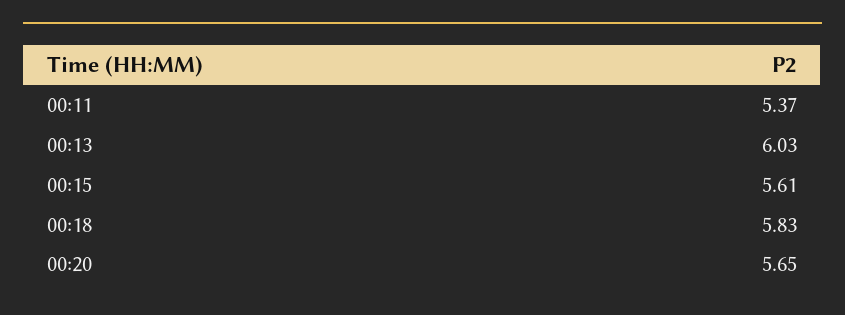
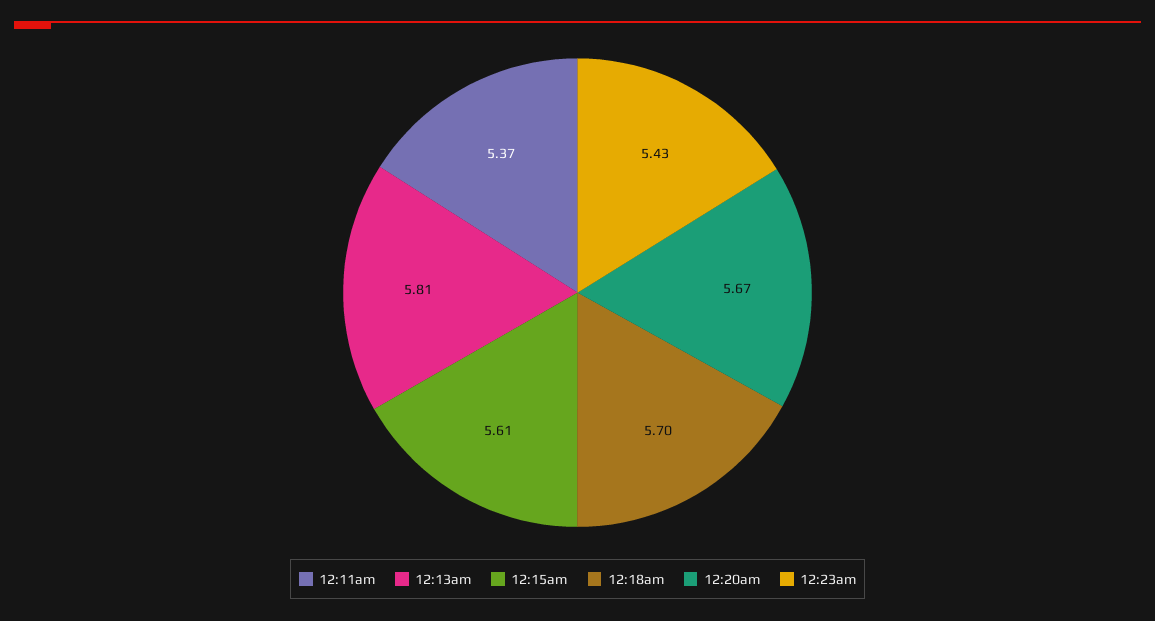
00:13: 6.03 -> 5.81
00:18: 5.83 -> 5.7
00:20: 5.65 -> 5.67
12:23am: none -> 5.43

